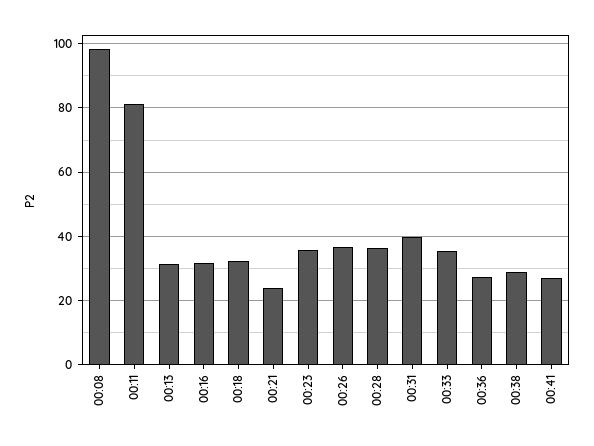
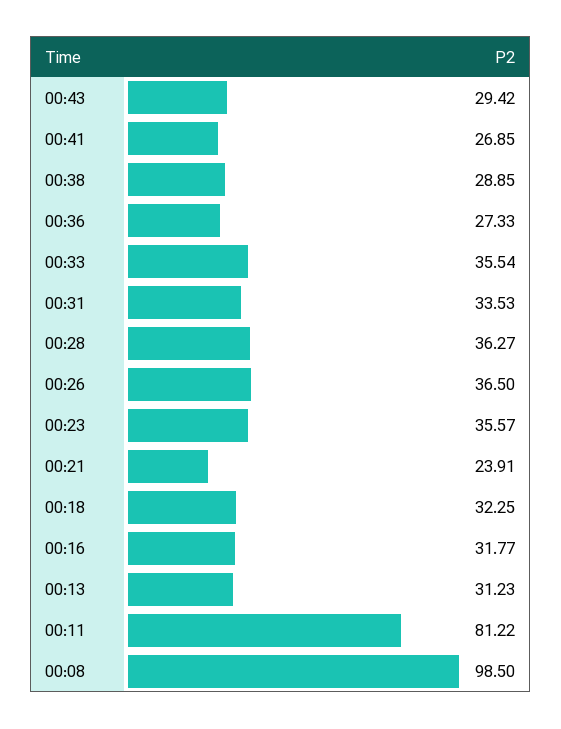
00:31: 40 -> 33.53
00:43: none -> 29.42

